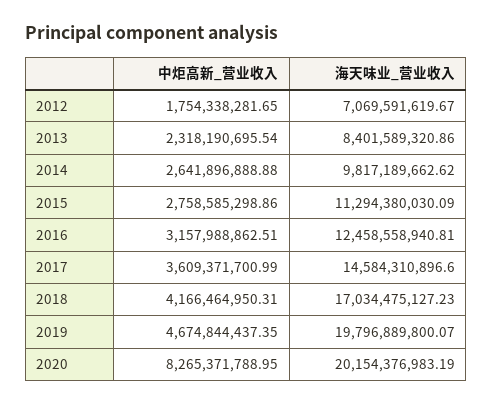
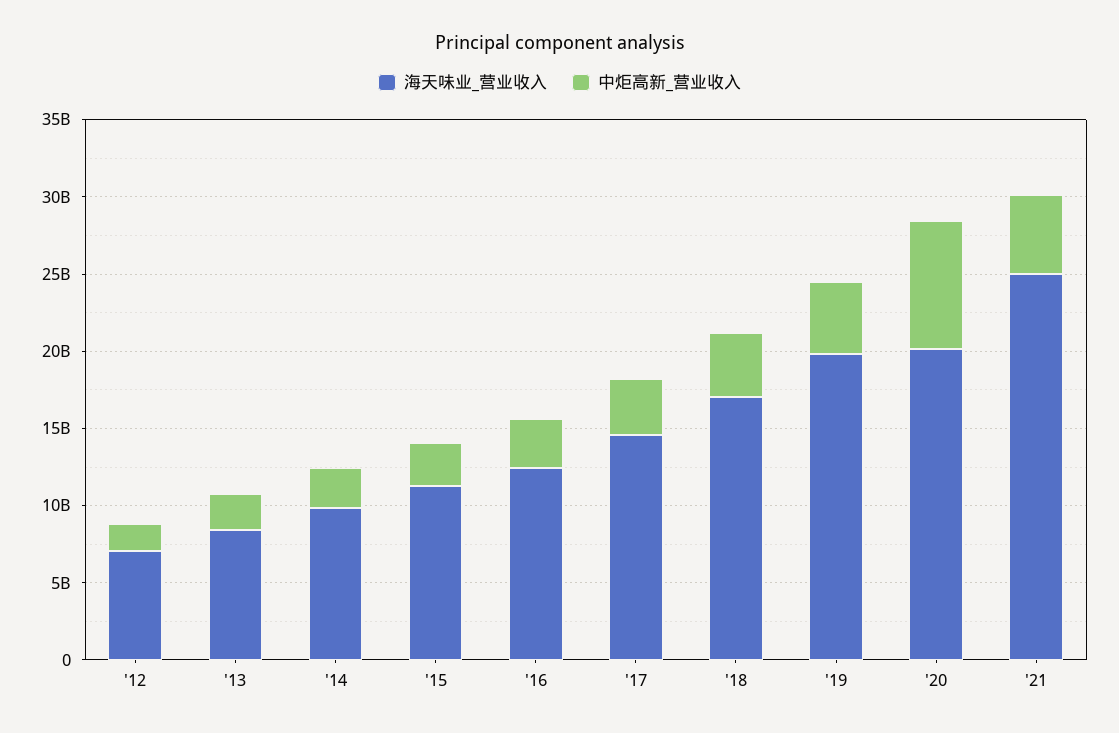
海天味业_营业收入, '21: none -> 25000000000
中炬高新_营业收入, '21: none -> 5000000000

